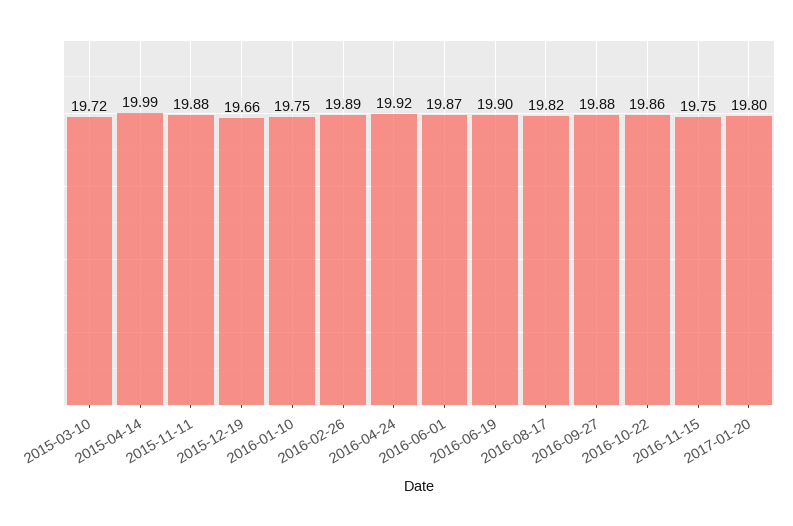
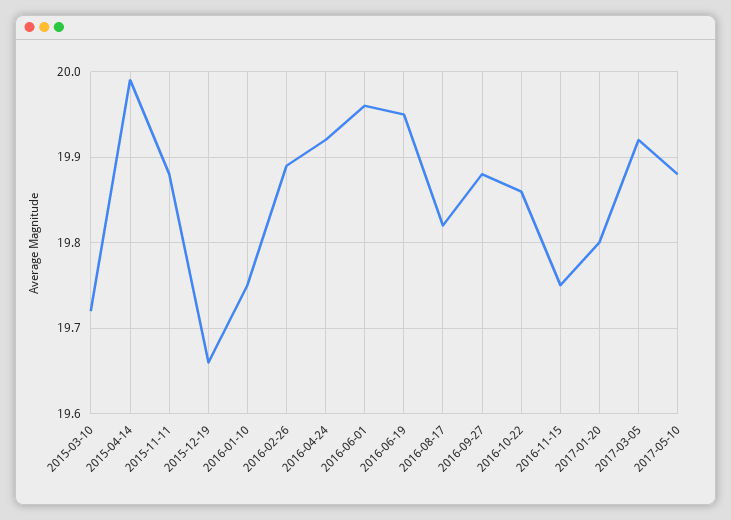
2016-06-01: 19.87 -> 19.96
2016-06-19: 19.9 -> 19.95
2017-03-05: none -> 19.92
2017-05-10: none -> 19.88

